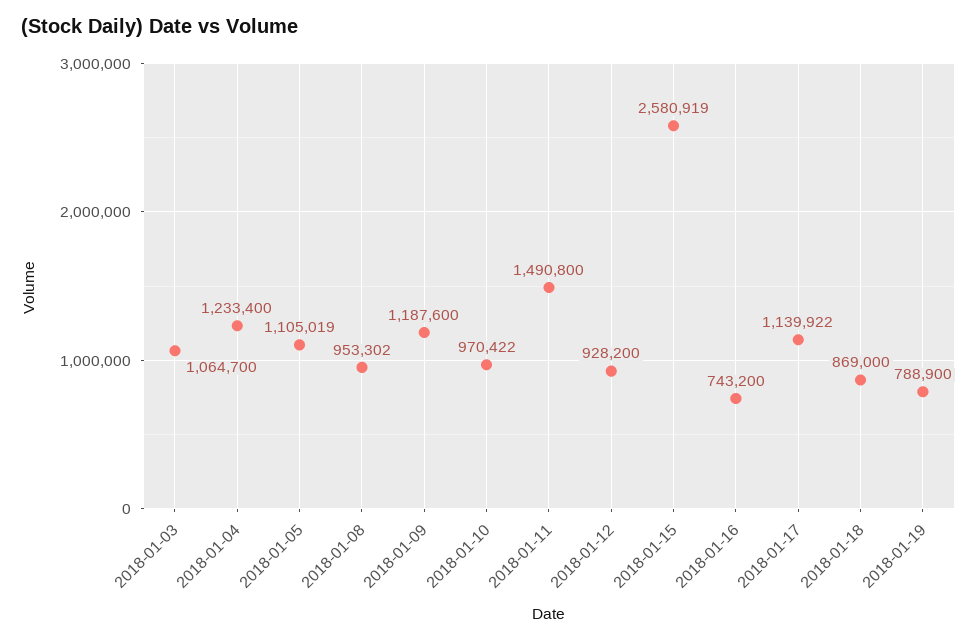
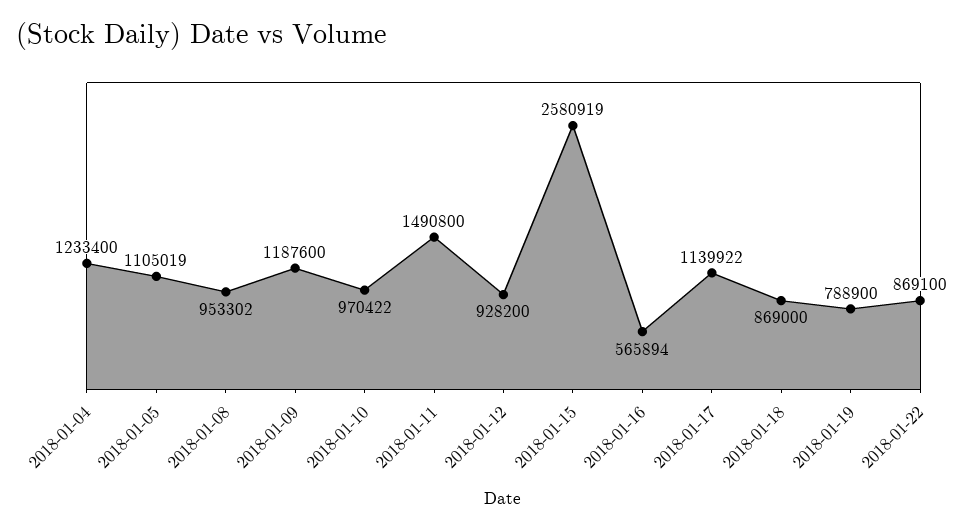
2018-01-03: 1064700 -> none
2018-01-16: 743200 -> 565894
2018-01-22: none -> 869100

